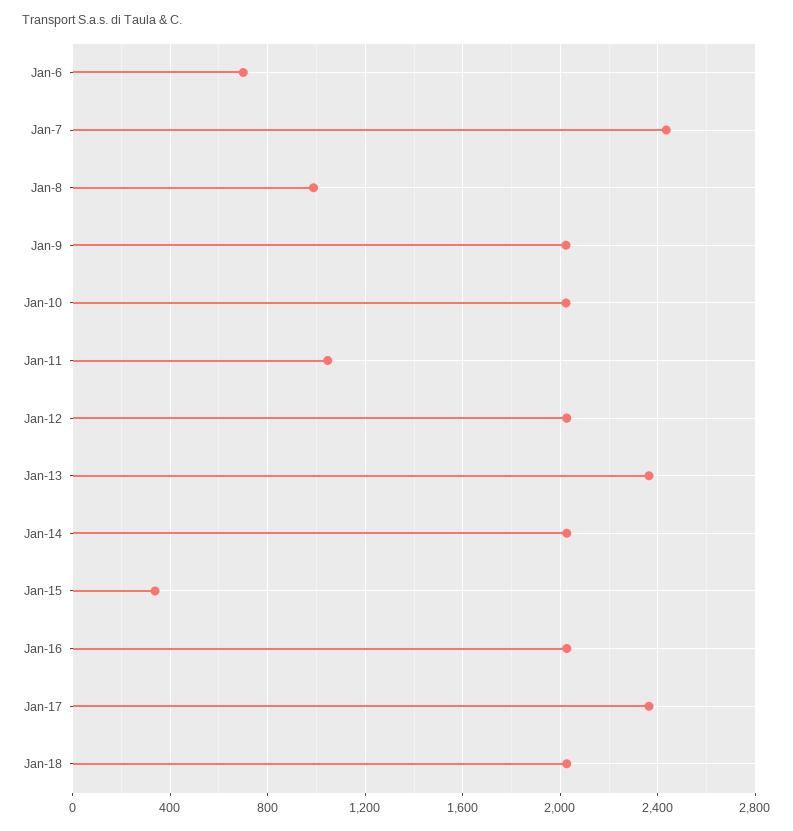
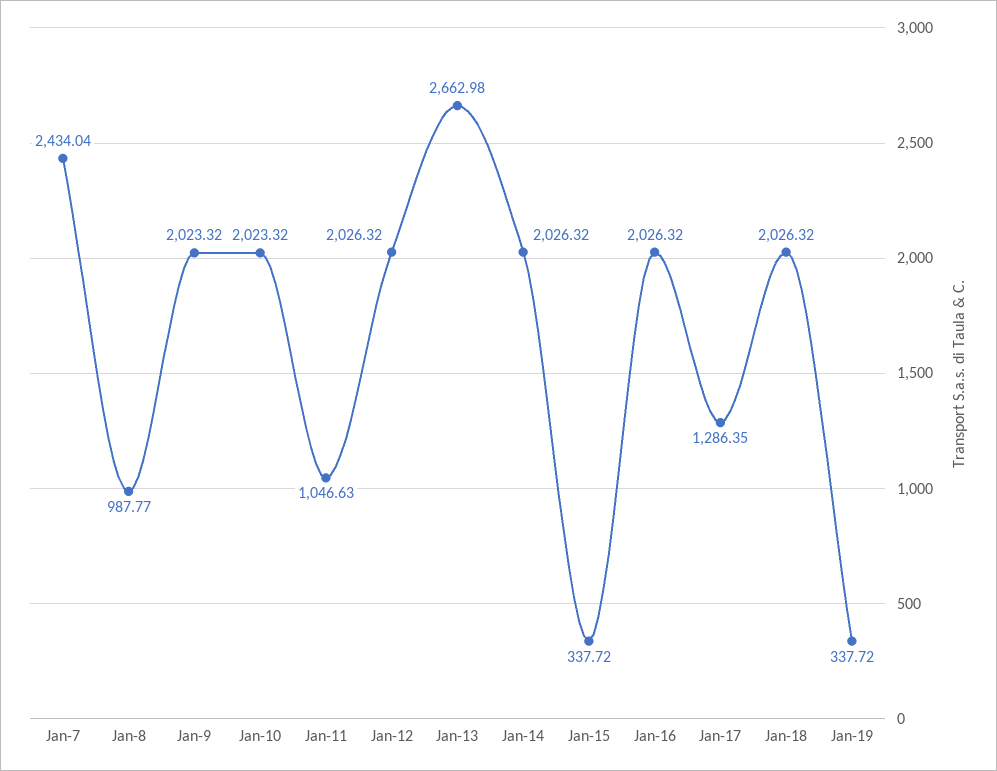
Jan-6: 700 -> none
Jan-13: 2350 -> 2662.98
Jan-17: 2350 -> 1286.35
Jan-19: none -> 337.72

